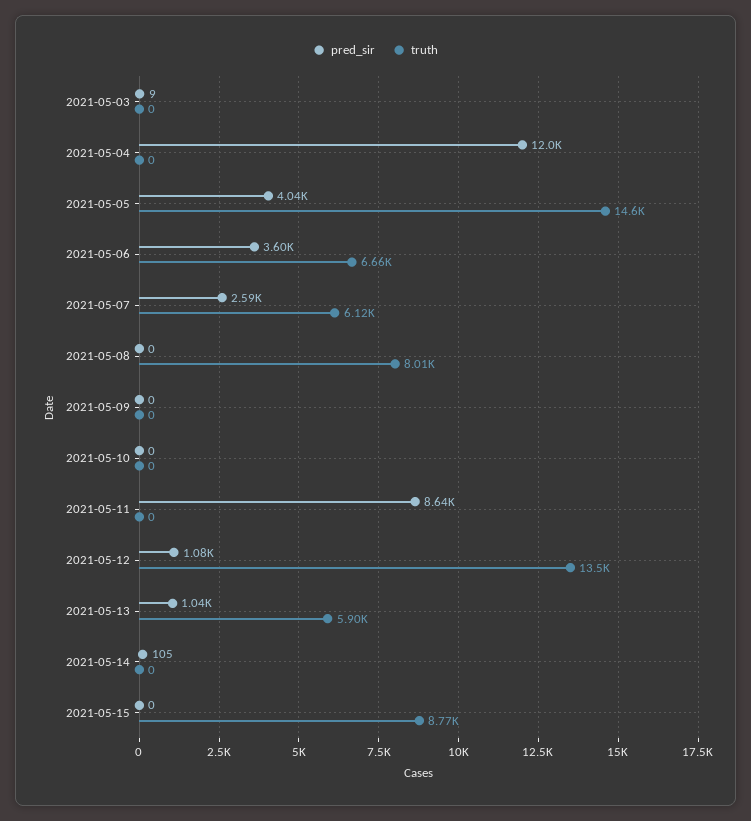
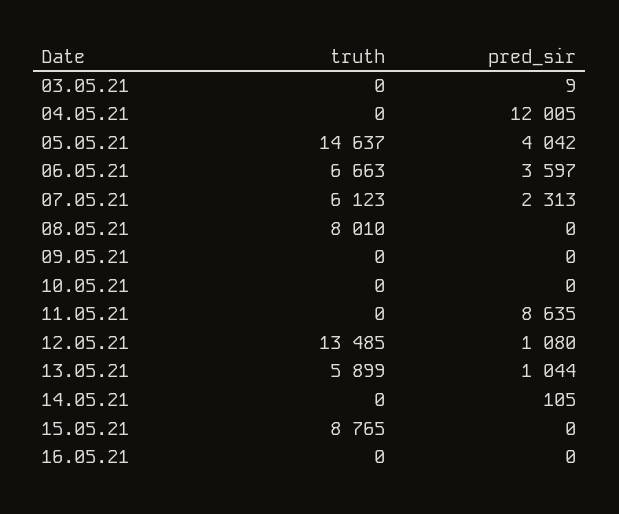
pred_sir, 2021-05-07: 2590 -> 2313
truth, 16.05.21: none -> 0
pred_sir, 16.05.21: none -> 0

